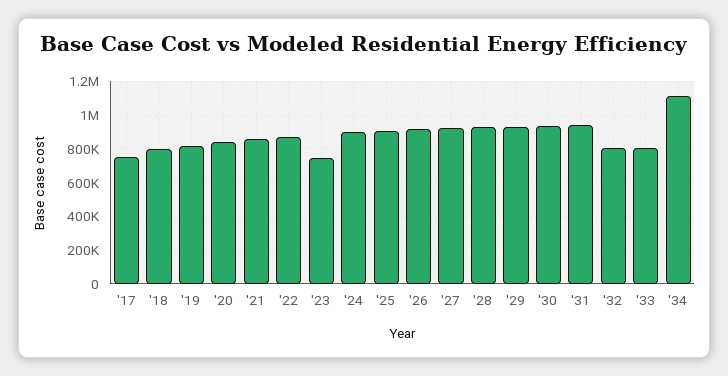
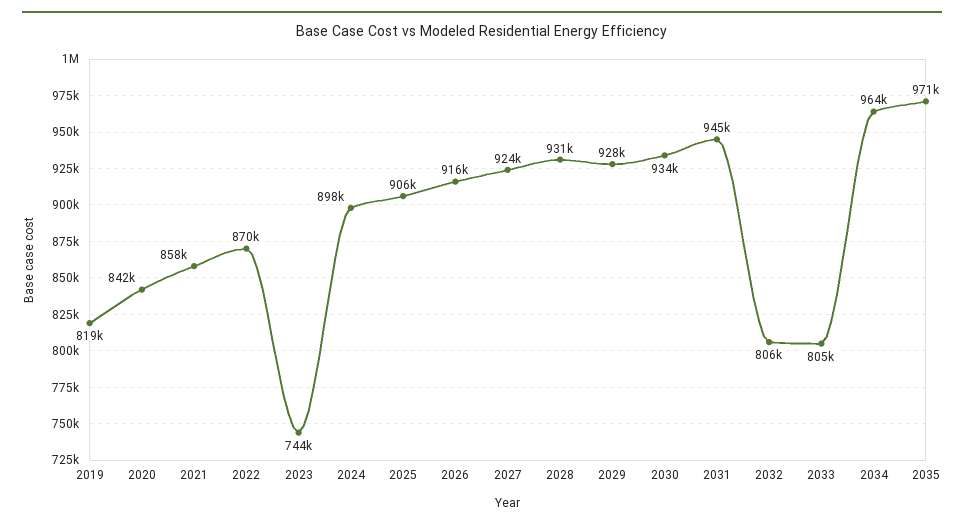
'17: 750000 -> none
'18: 800000 -> none
'34: 1100000 -> 964000
2035: none -> 971000

